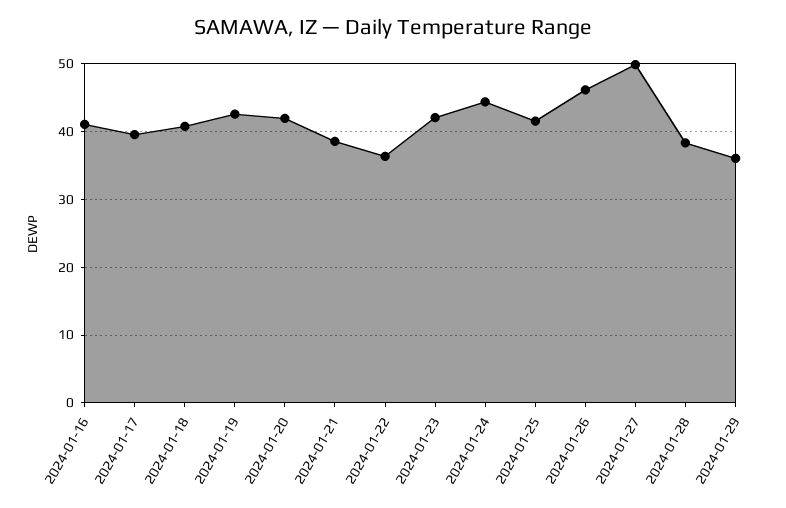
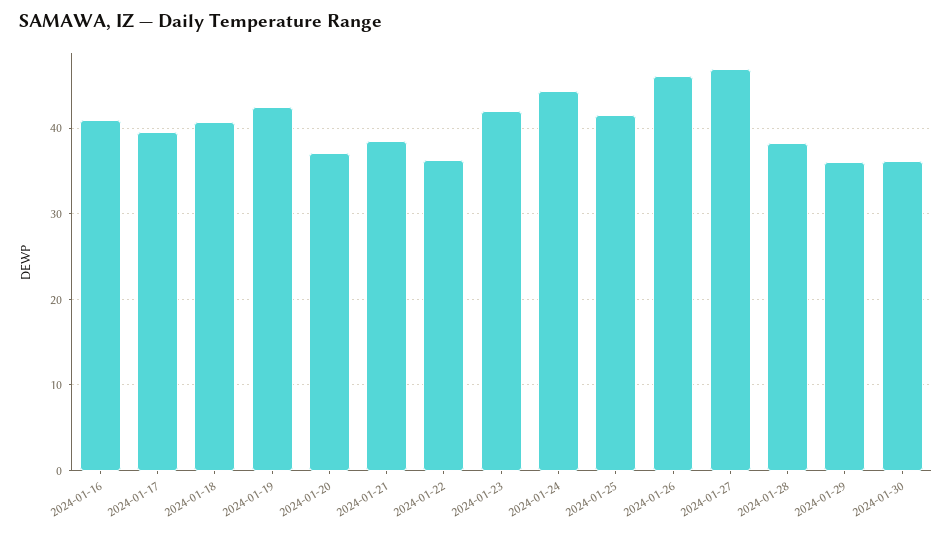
2024-01-20: 42 -> 37
2024-01-27: 50 -> 47
2024-01-30: none -> 36

